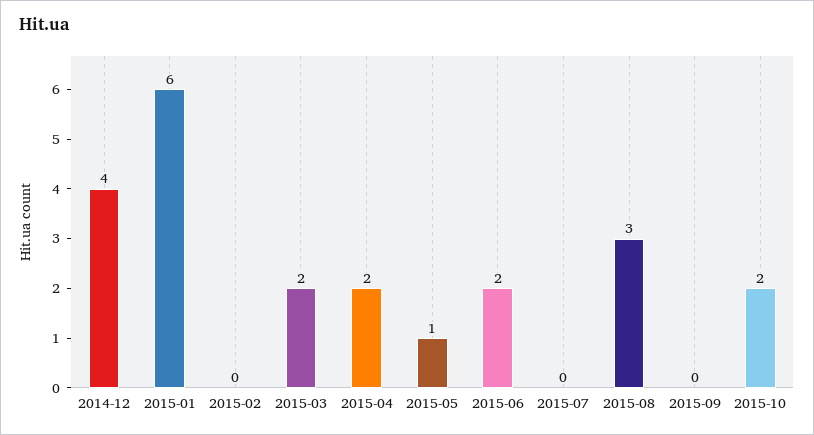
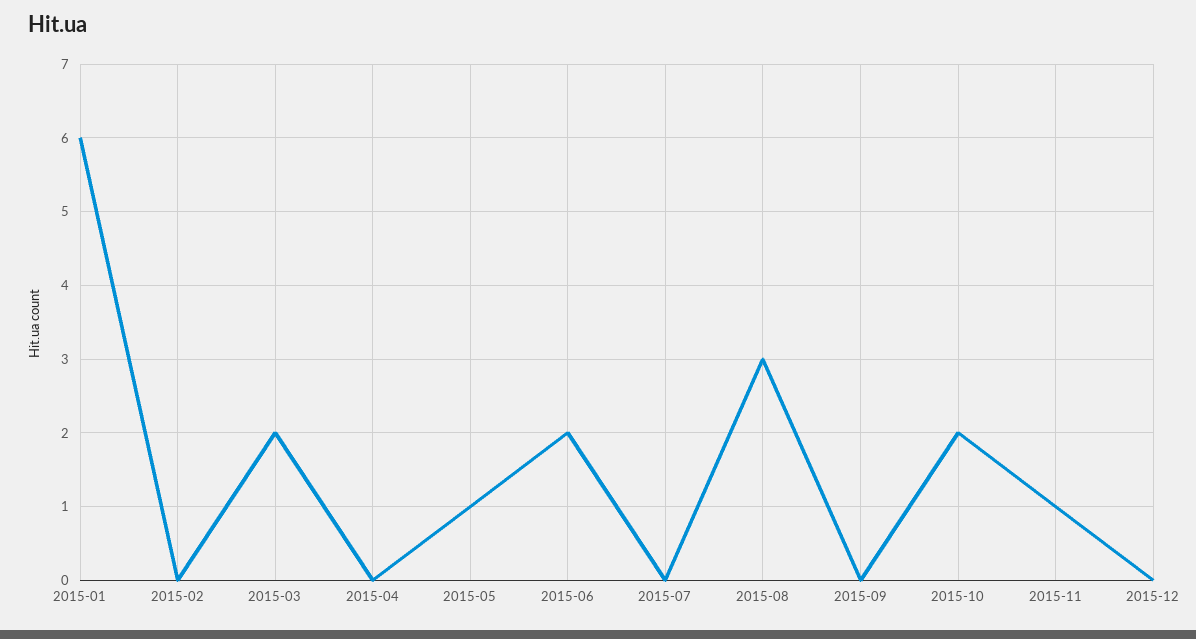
2014-12: 4 -> none
2015-04: 2 -> 0
2015-11: none -> 1
2015-12: none -> 0

